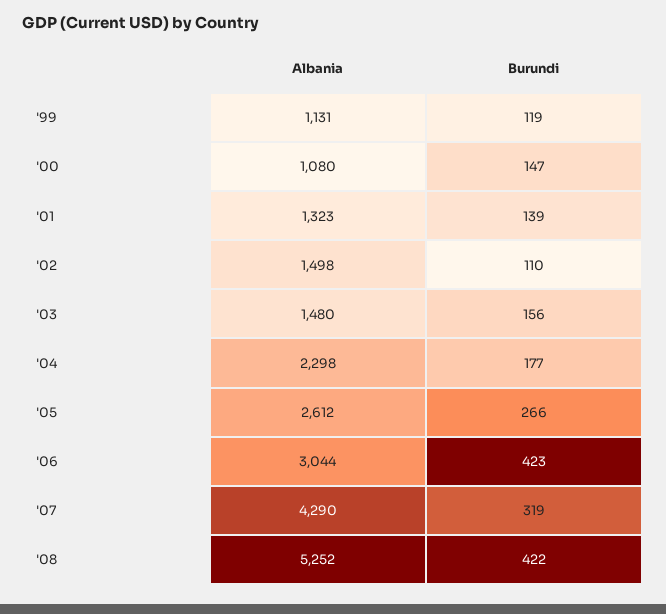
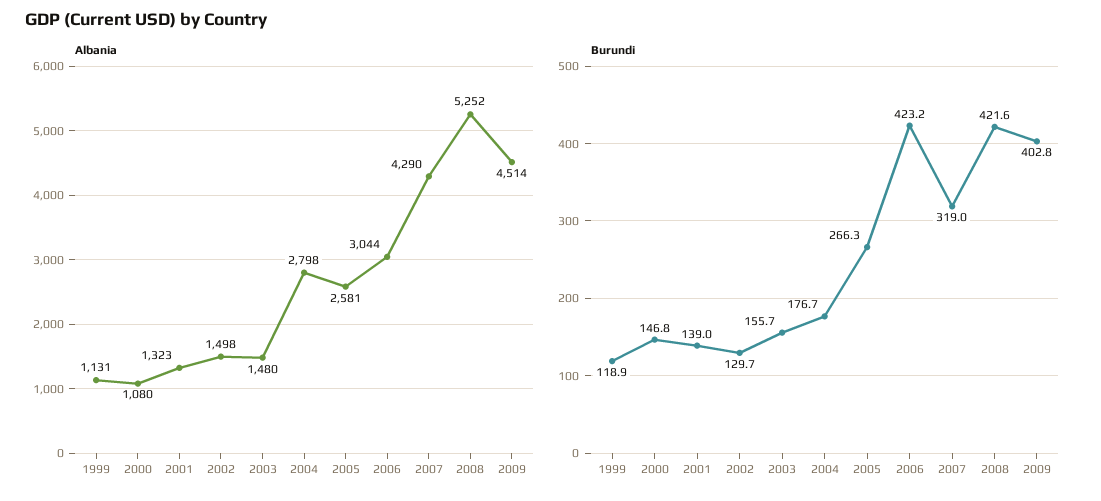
Burundi, '02: 110 -> 129.7
Albania, '04: 2298 -> 2798
Albania, '05: 2612 -> 2581
Albania, 2009: none -> 4514
Burundi, 2009: none -> 402.8

